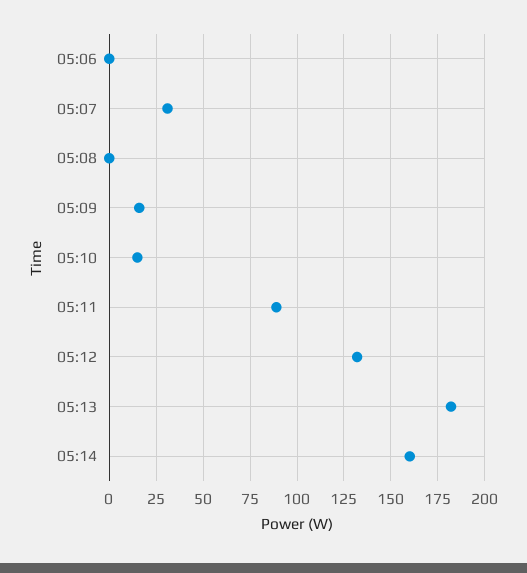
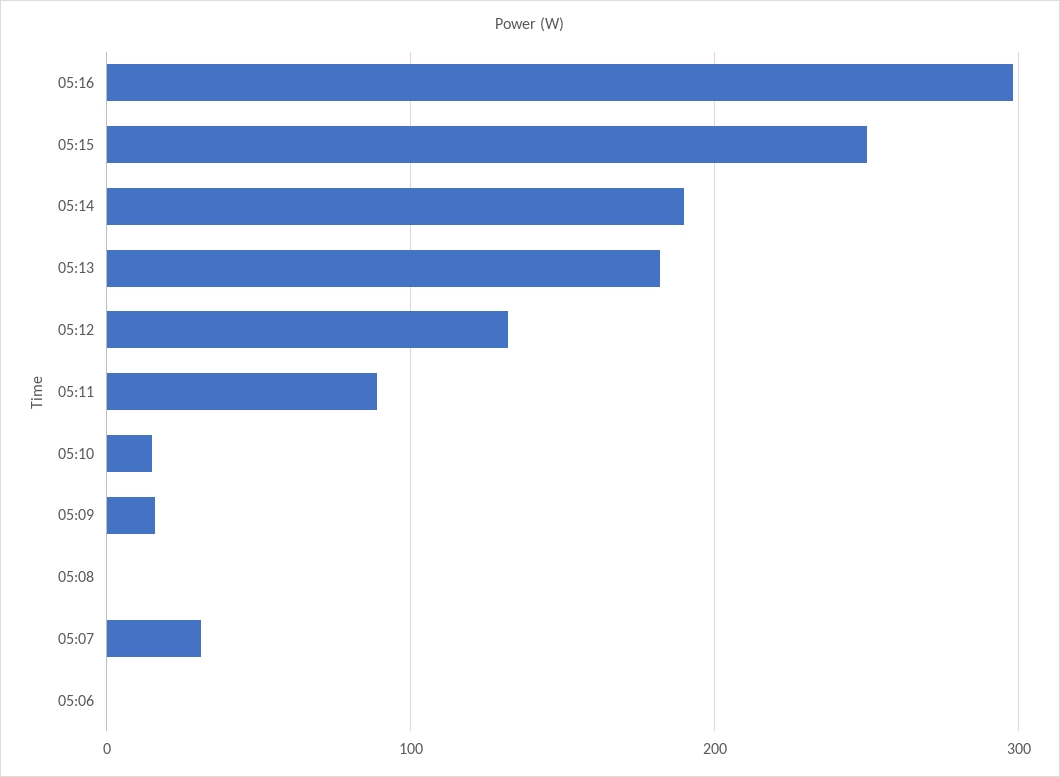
05:14: 160 -> 190
05:16: none -> 300
05:15: none -> 250

